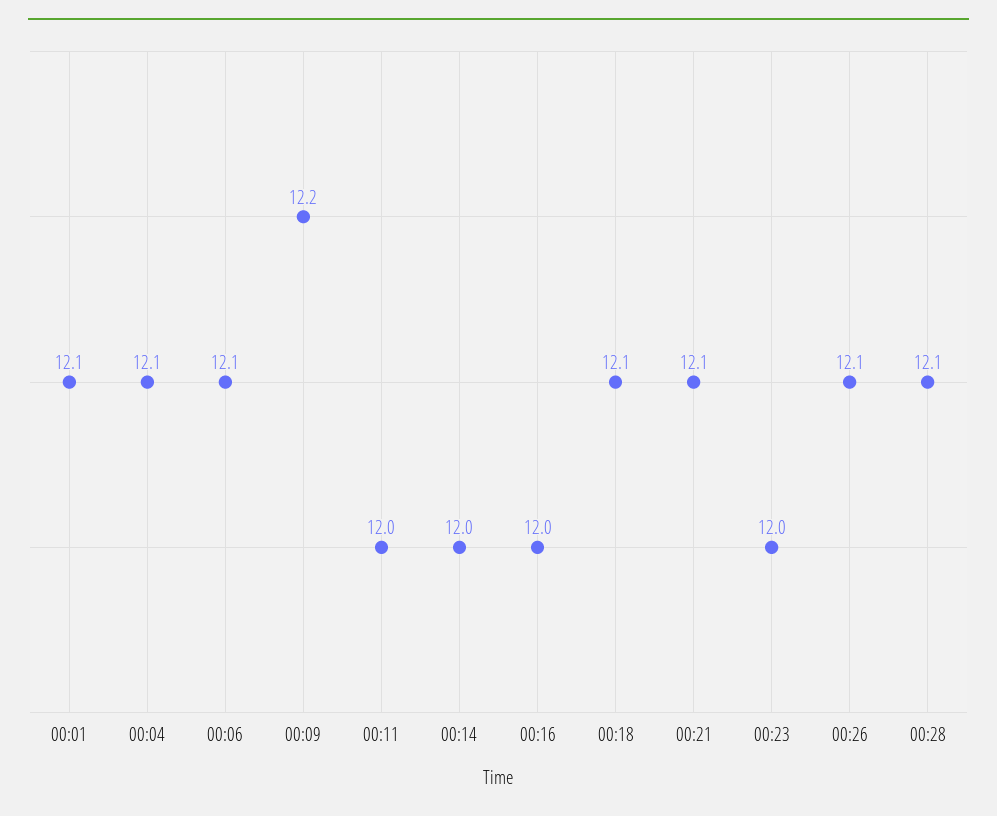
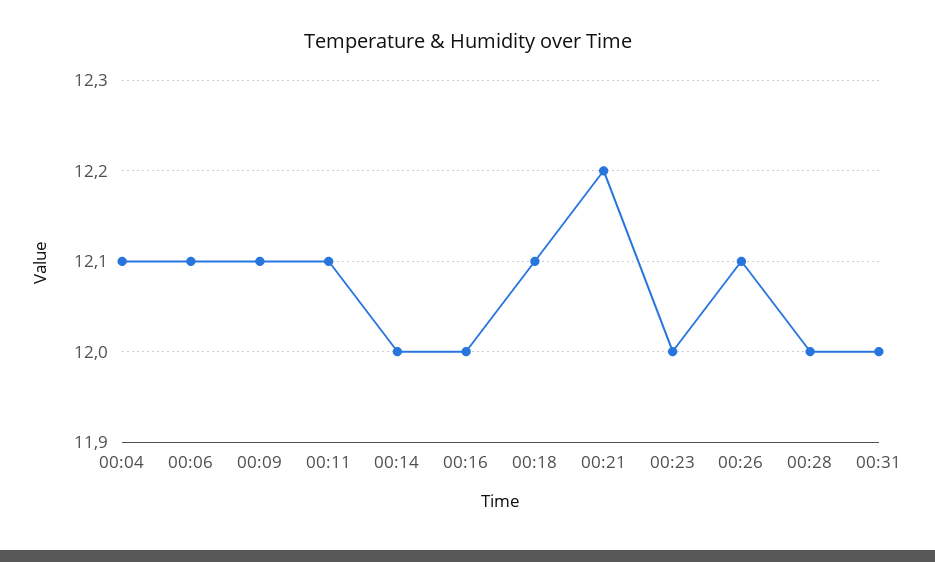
00:01: 12.1 -> none
00:09: 12.2 -> 12.1
00:11: 12 -> 12.1
00:21: 12.1 -> 12.2
00:28: 12.1 -> 12
00:31: none -> 12

